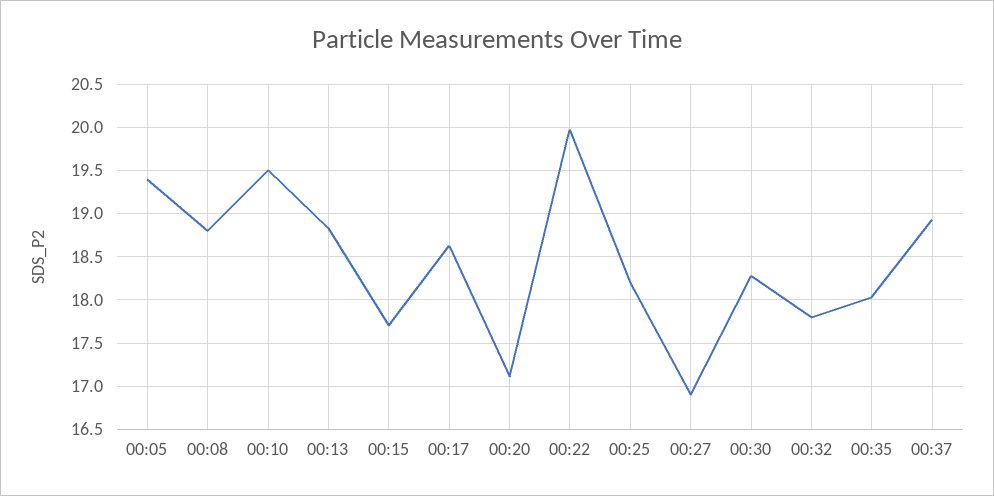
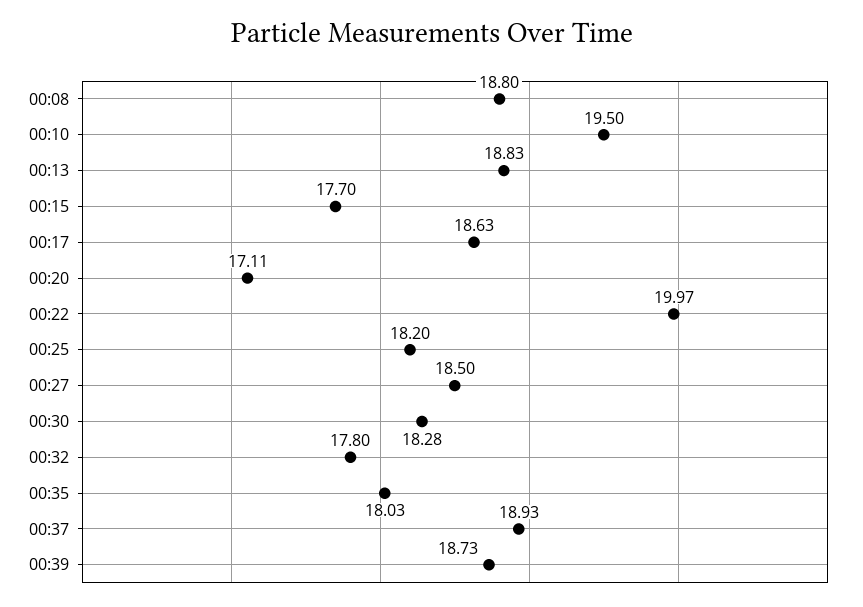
00:05: 19.4 -> none
00:27: 16.9 -> 18.5
00:39: none -> 18.73

